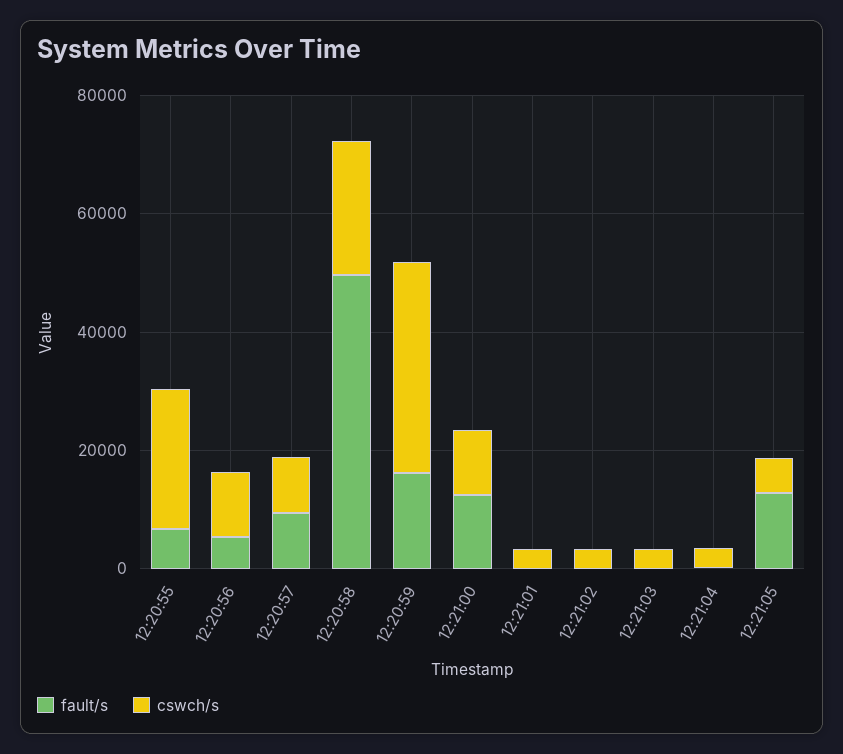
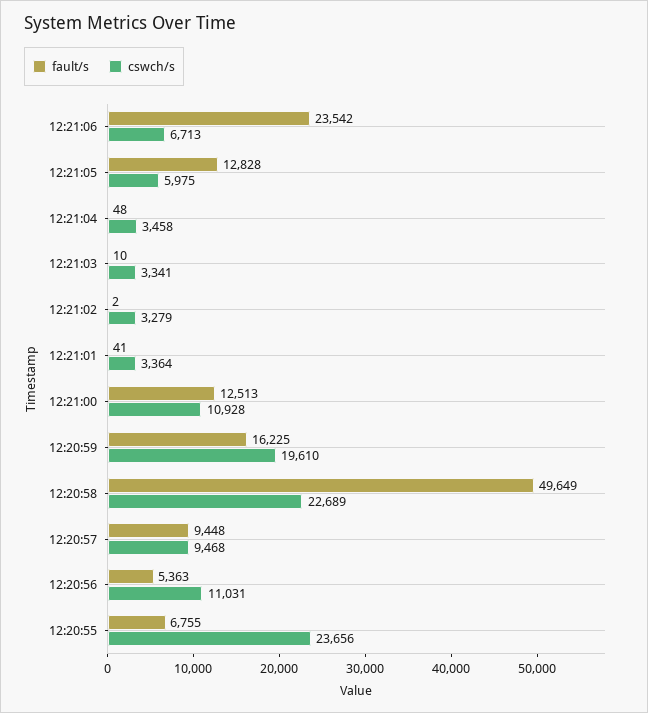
cswch/s, 12:20:59: 35000 -> 19610
fault/s, 12:21:06: none -> 23542
cswch/s, 12:21:06: none -> 6713

